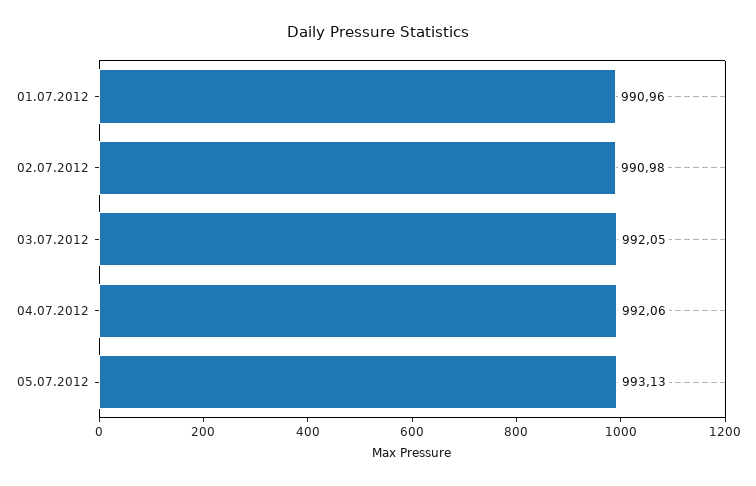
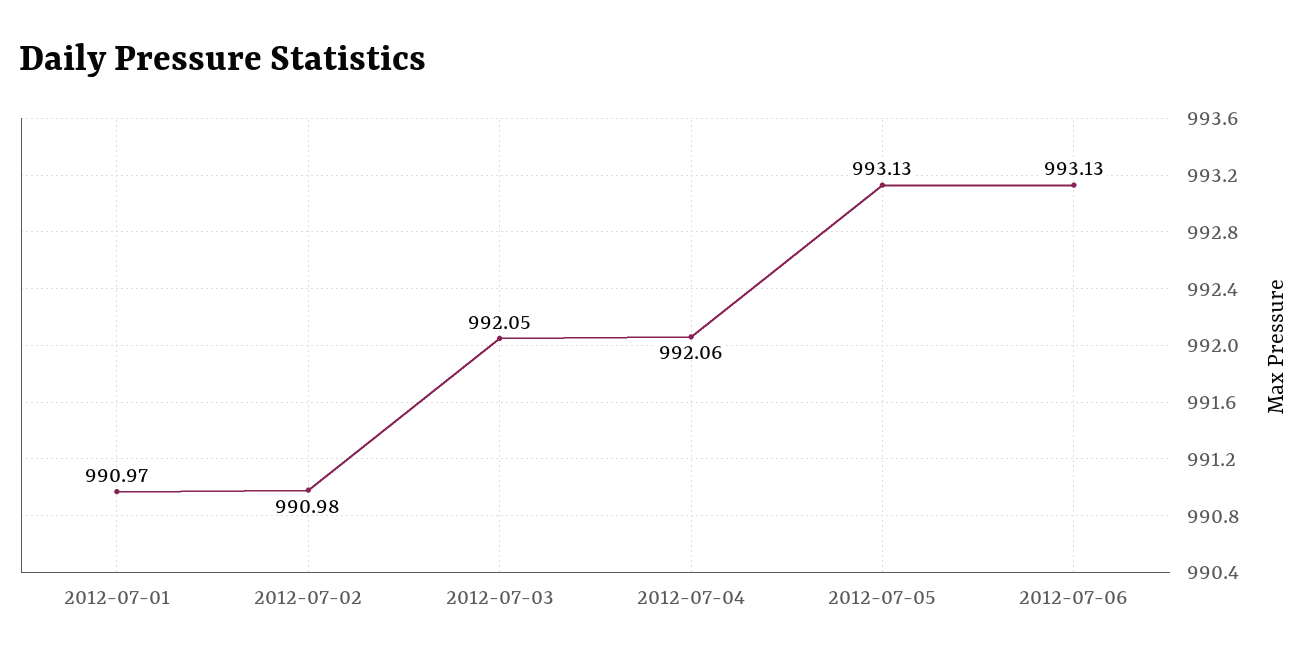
01.07.2012: 990.96 -> 990.97
2012-07-06: none -> 993.13

